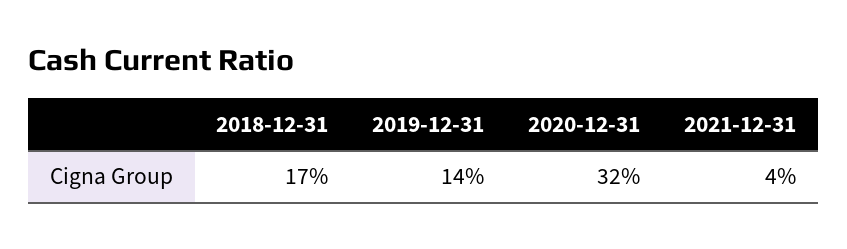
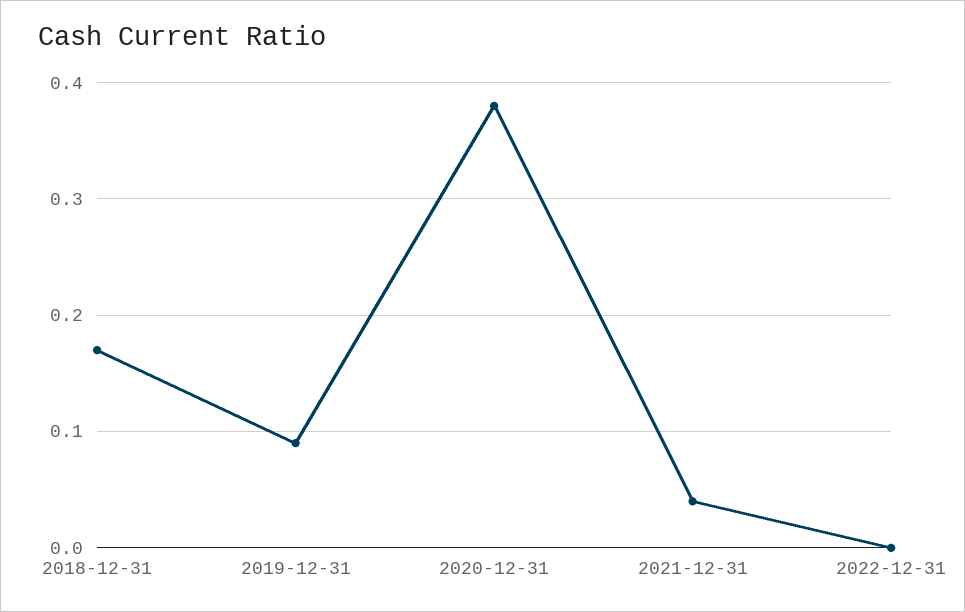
2019-12-31: 0.14 -> 0.09
2020-12-31: 0.32 -> 0.38
2022-12-31: none -> 0

